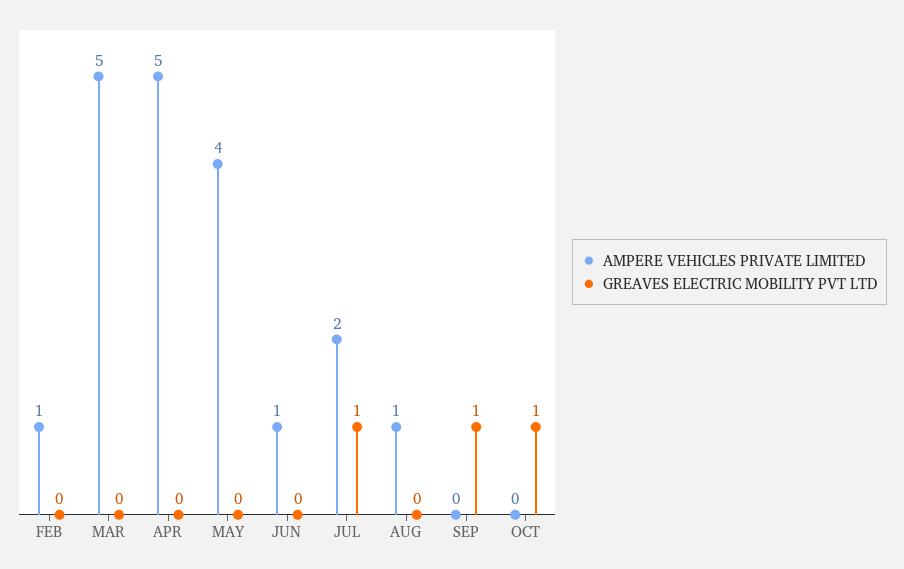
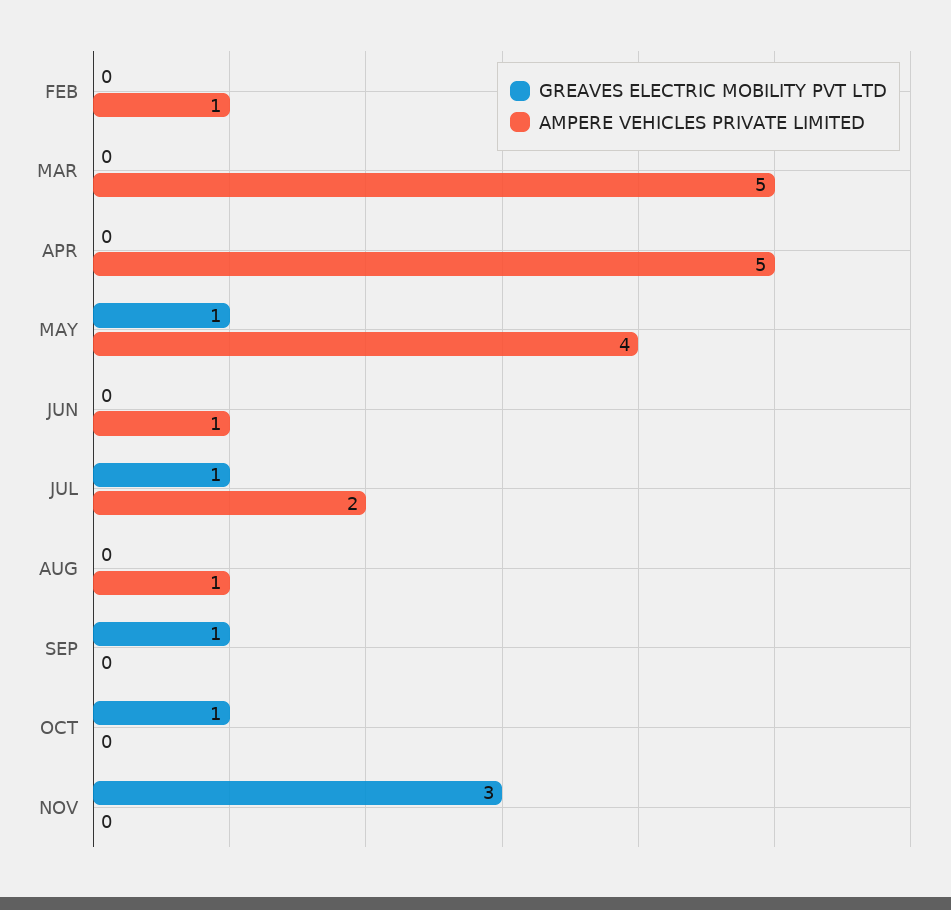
GREAVES ELECTRIC MOBILITY PVT LTD, MAY: 0 -> 1
GREAVES ELECTRIC MOBILITY PVT LTD, NOV: none -> 3
AMPERE VEHICLES PRIVATE LIMITED, NOV: none -> 0

